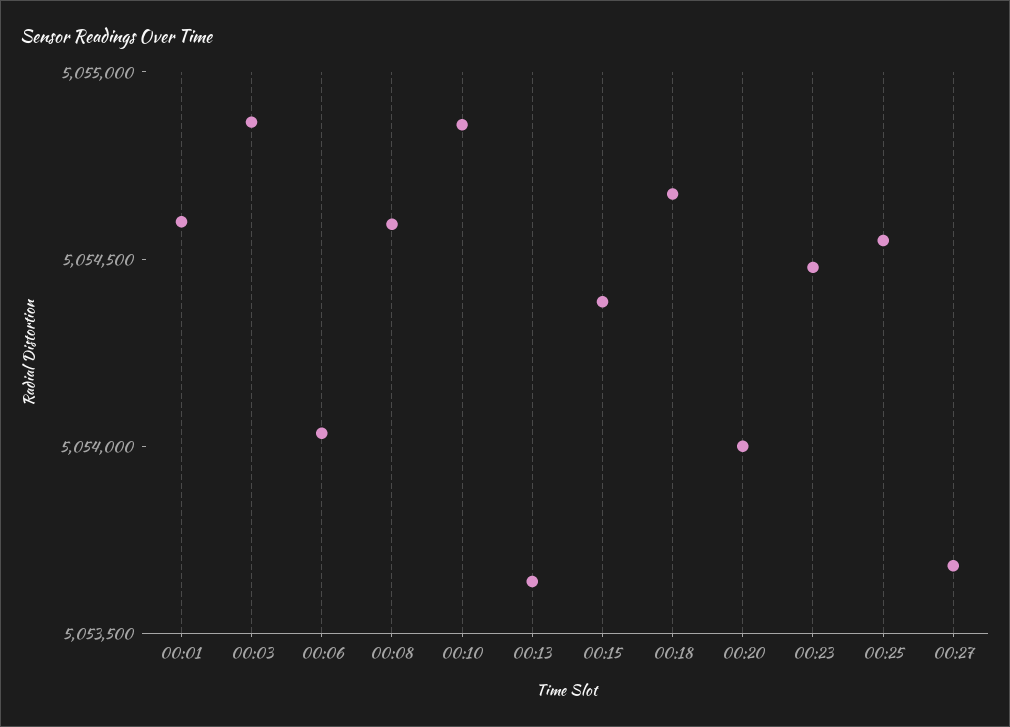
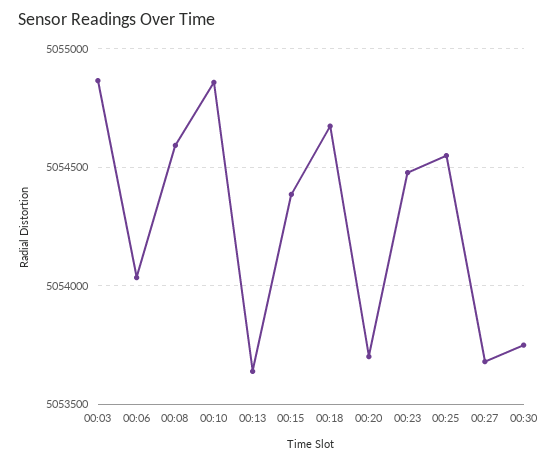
00:01: 5054600 -> none
00:20: 5054000 -> 5053700
00:30: none -> 5053750

